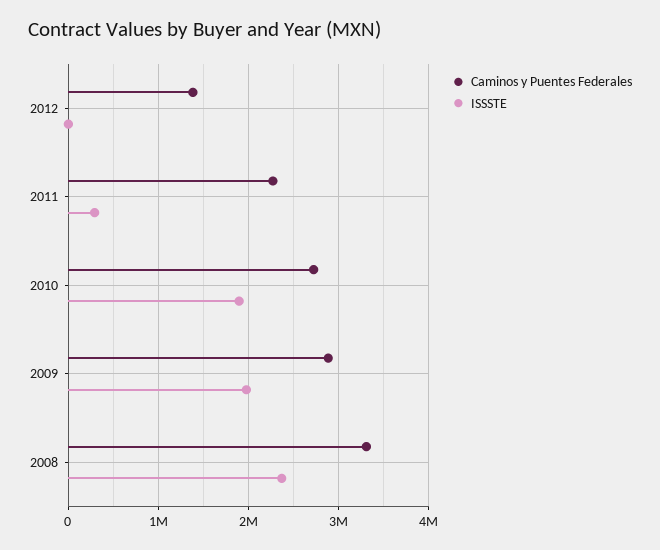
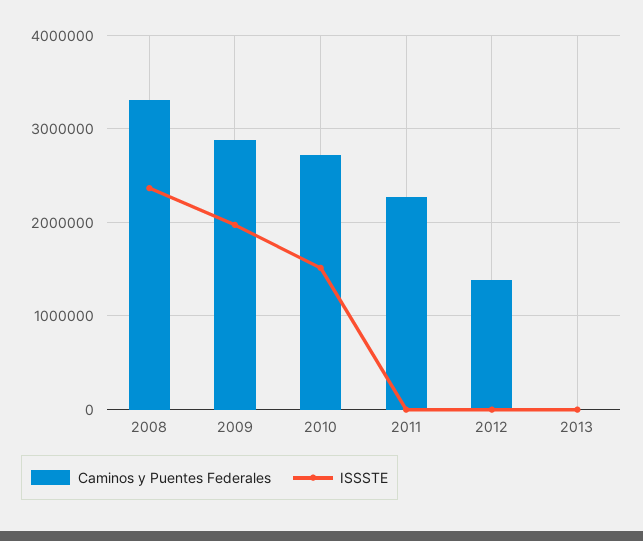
ISSSTE, 2011: 300000 -> 0
ISSSTE, 2010: 1900000 -> 1500000
Caminos y Puentes Federales, 2013: none -> 0
ISSSTE, 2013: none -> 0

